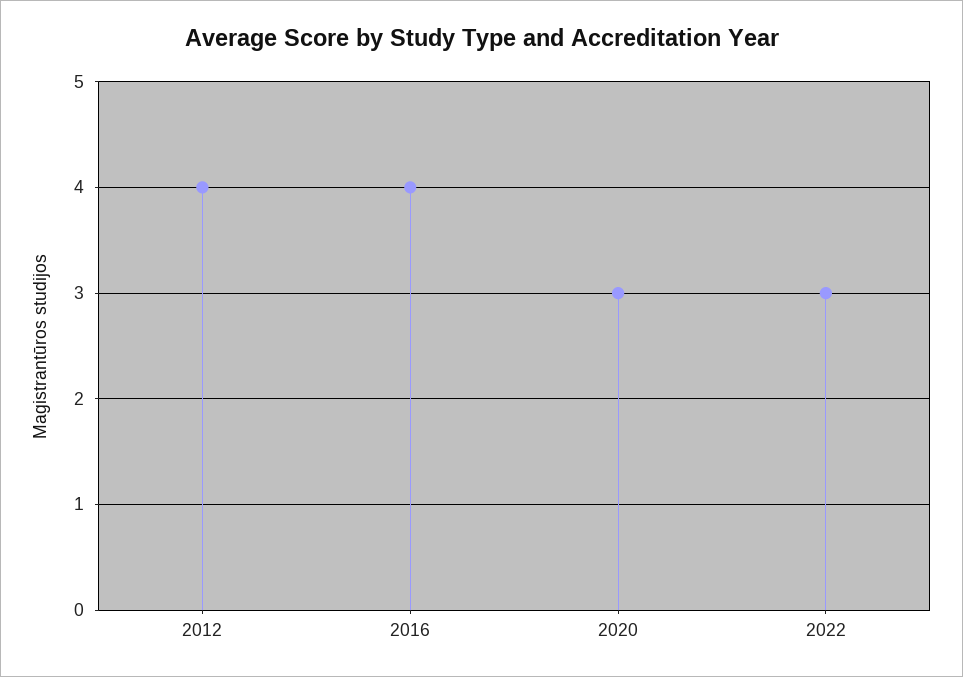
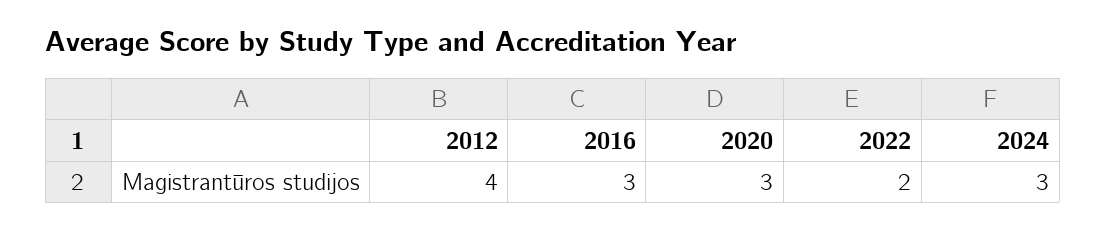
2016: 4 -> 3
2022: 3 -> 2
2024: none -> 3

